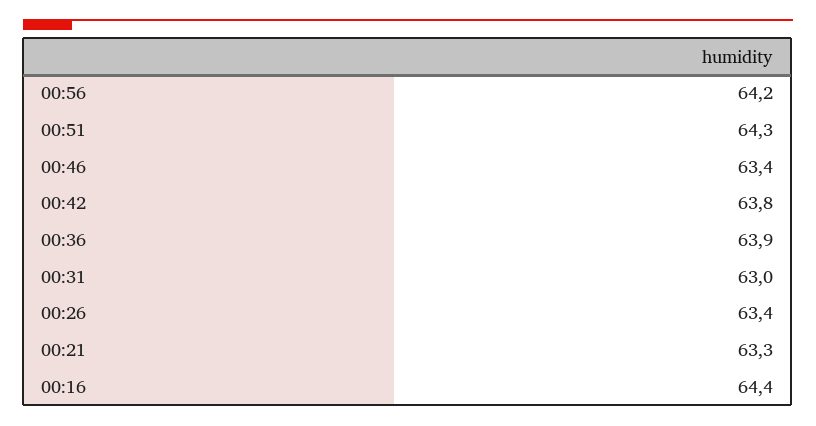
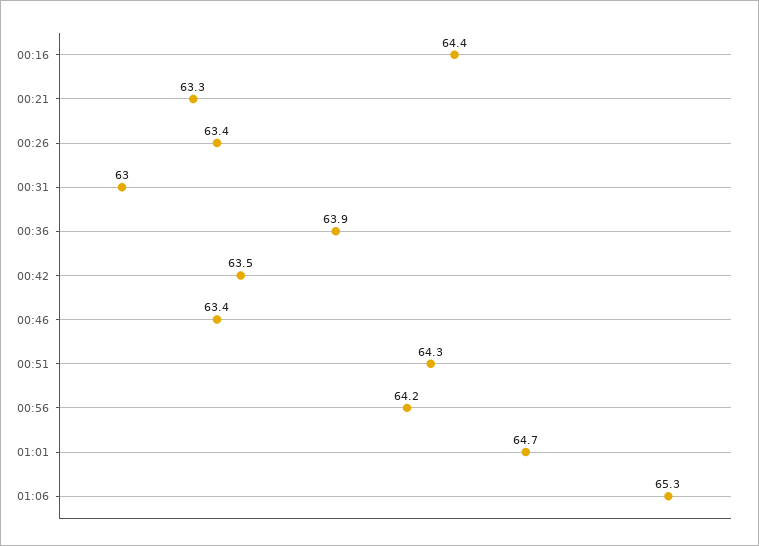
00:42: 63.8 -> 63.5
01:01: none -> 64.7
01:06: none -> 65.3

